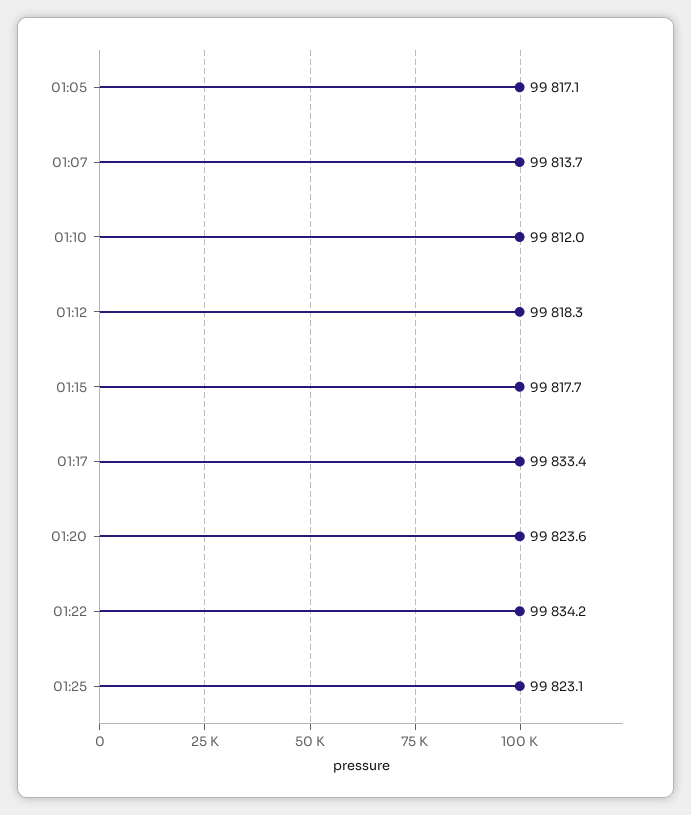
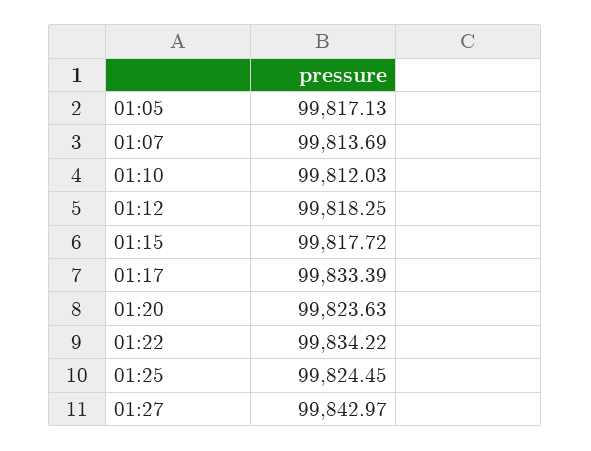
01:25: 99823.1 -> 99824.45
01:27: none -> 99842.97

